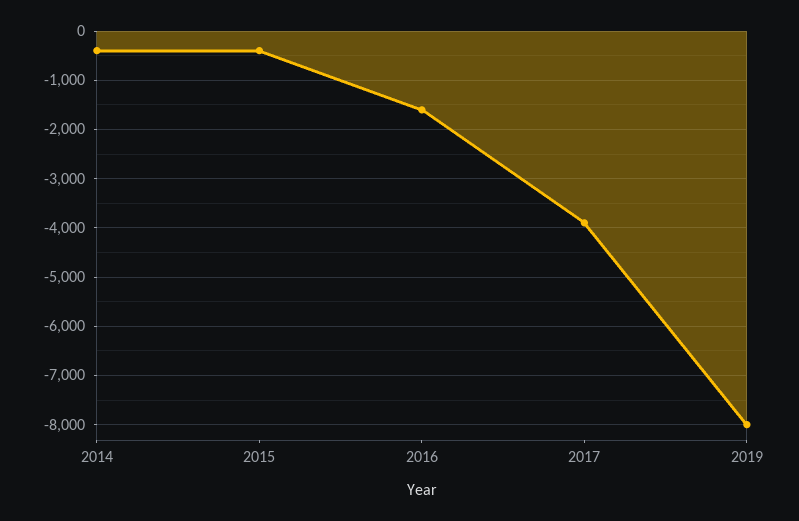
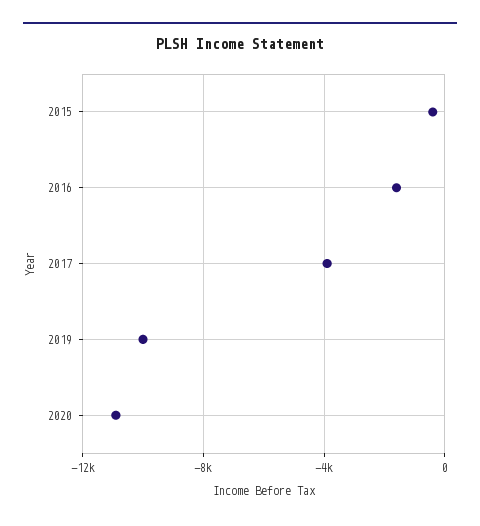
2014: -400 -> none
2019: -8000 -> -10000
2020: none -> -11000

